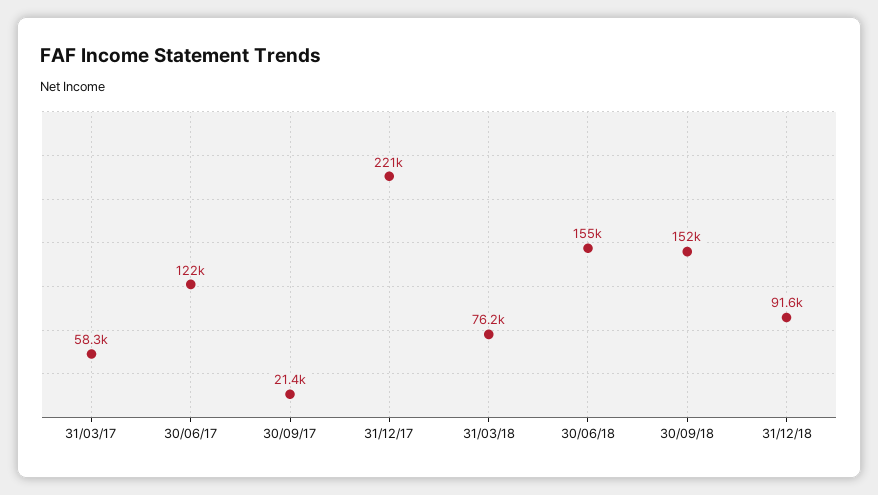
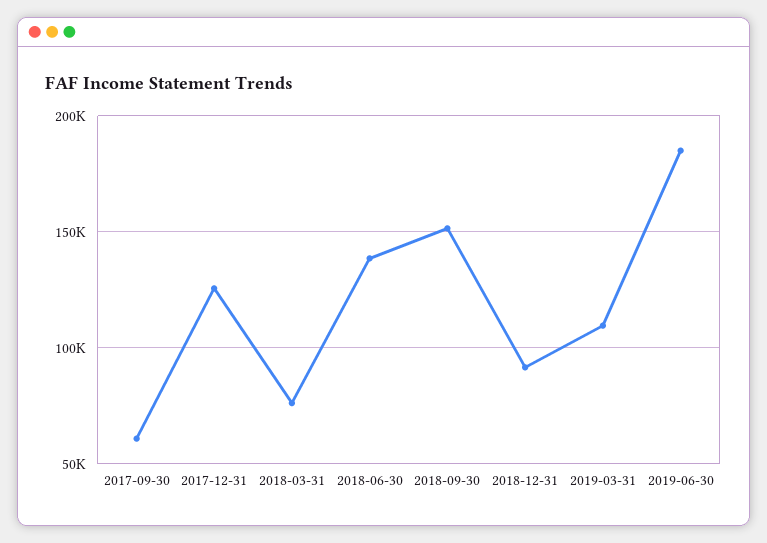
31/03/17: 58300 -> none
30/06/17: 122000 -> none
30/09/17: 21400 -> 60000
31/12/17: 221000 -> 125000
30/06/18: 155000 -> 140000
2019-03-31: none -> 110000
2019-06-30: none -> 185000

